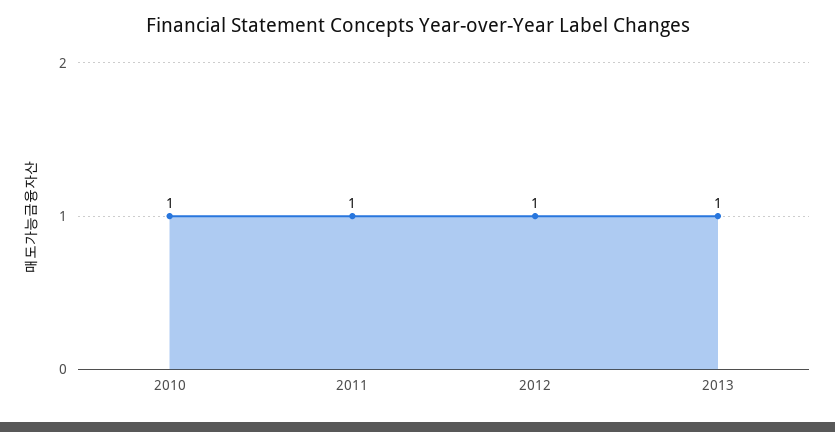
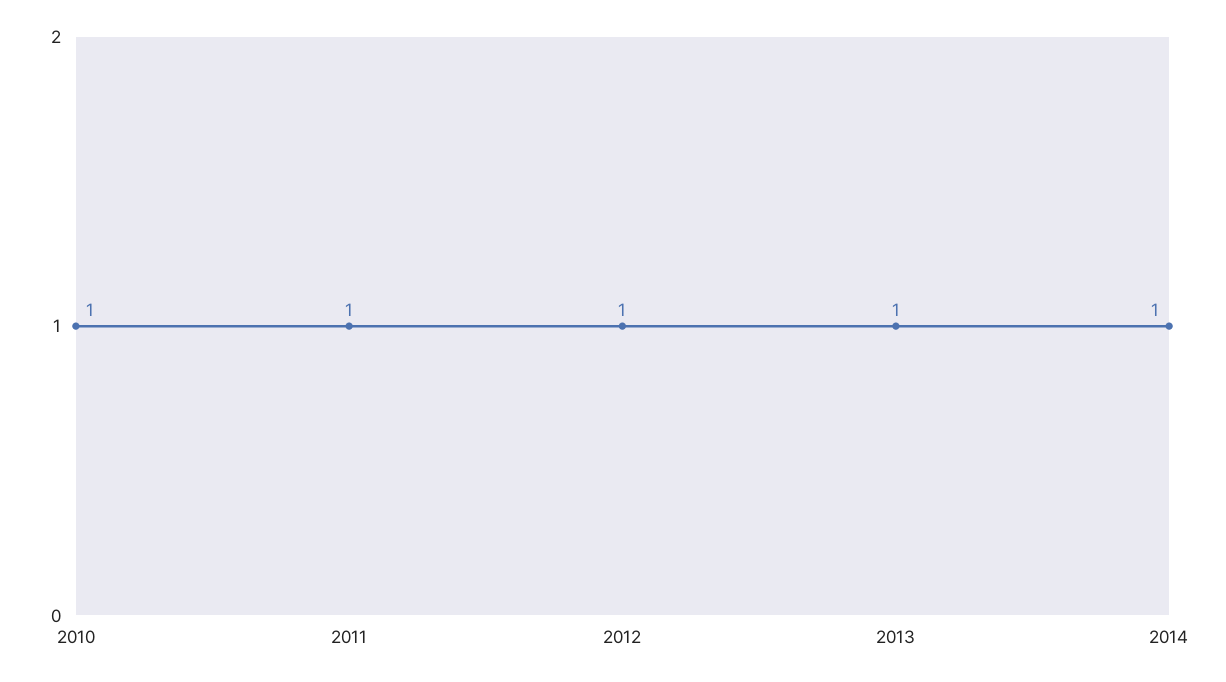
2014: none -> 1

